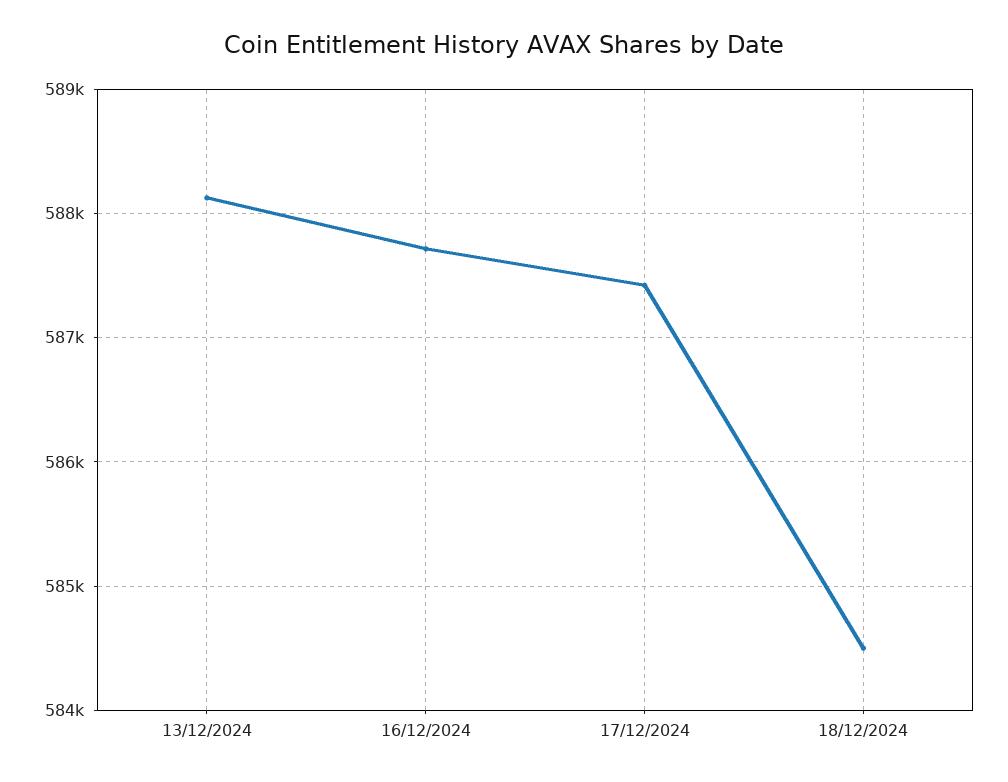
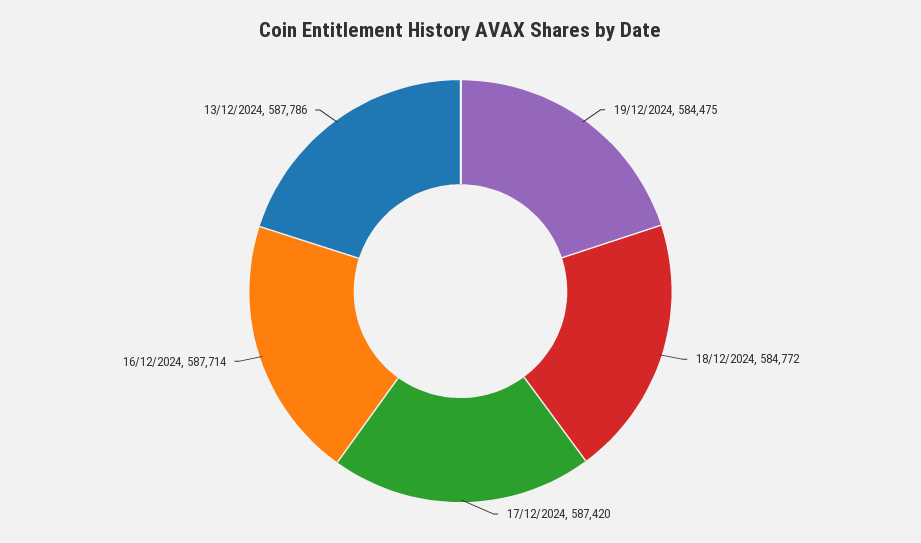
13/12/2024: 588100 -> 587786
18/12/2024: 584500 -> 584772
19/12/2024: none -> 584475

